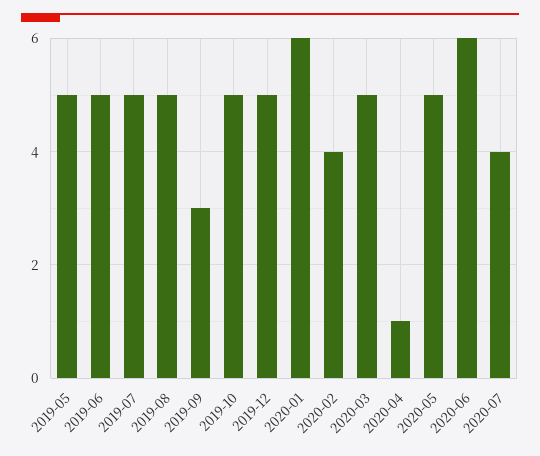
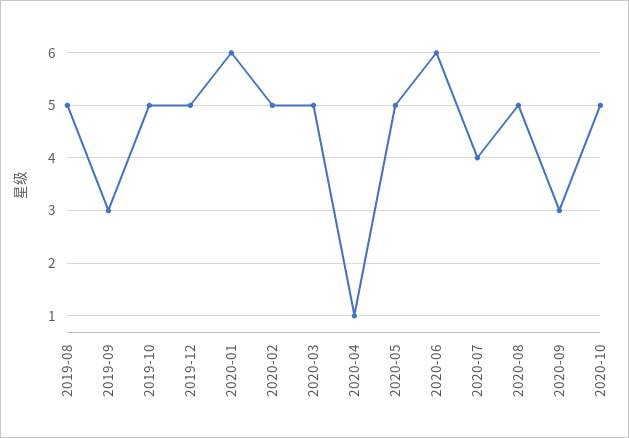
2019-05: 5 -> none
2019-06: 5 -> none
2019-07: 5 -> none
2020-02: 4 -> 5
2020-08: none -> 5
2020-09: none -> 3
2020-10: none -> 5

